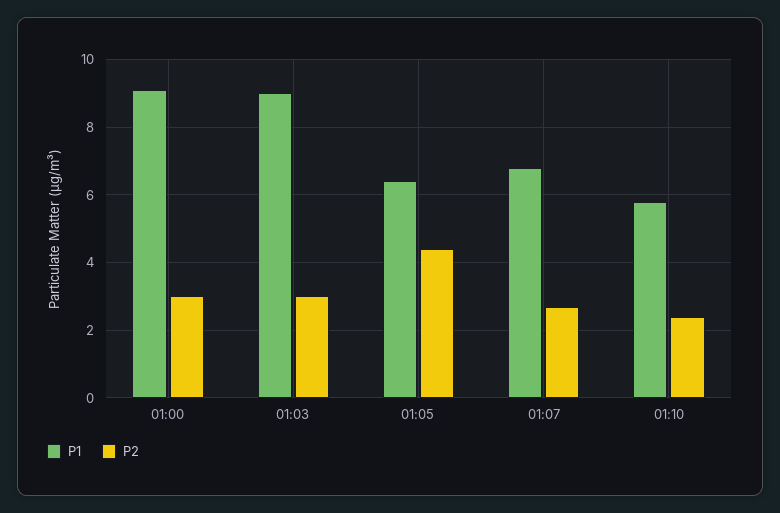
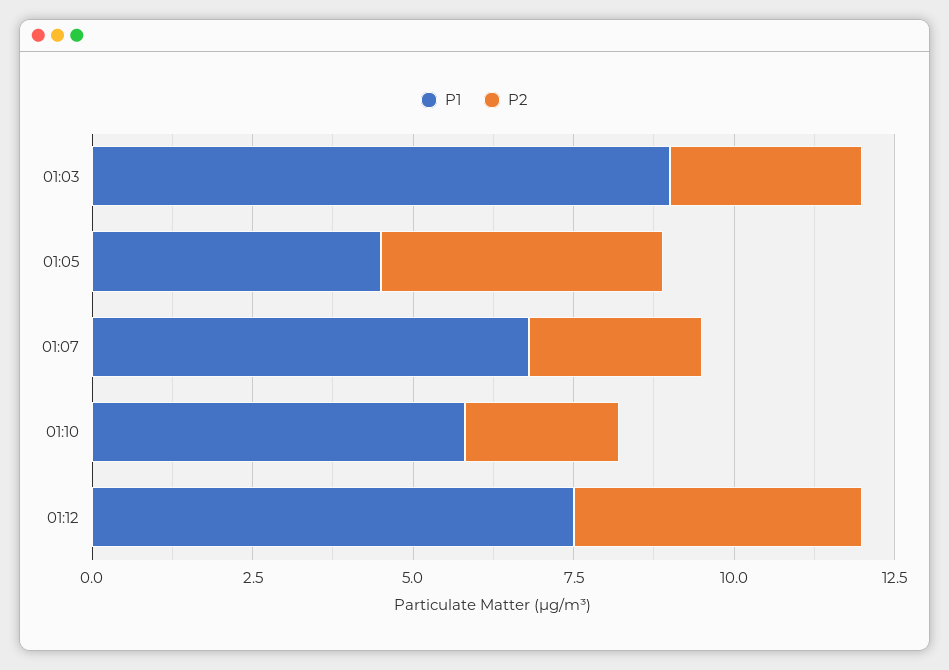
P1, 01:00: 9 -> none
P2, 01:00: 3 -> none
P1, 01:05: 6.5 -> 4.5
P1, 01:12: none -> 7.5
P2, 01:12: none -> 4.5

